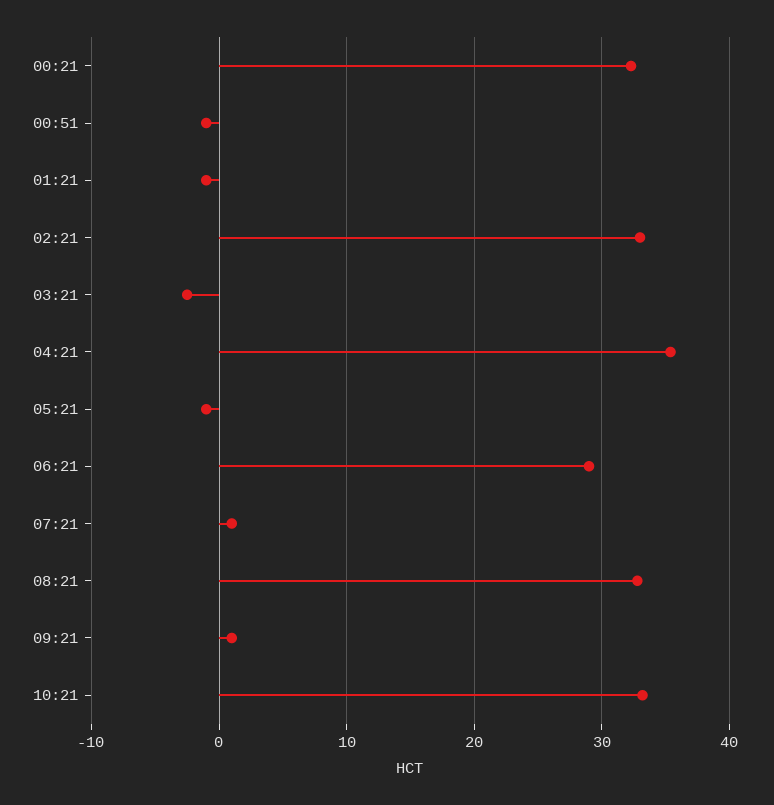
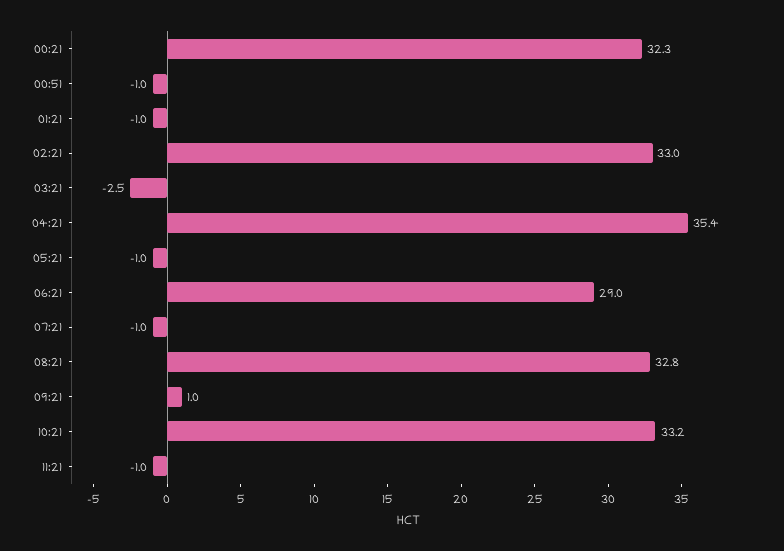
07:21: 1 -> -1
11:21: none -> -1

